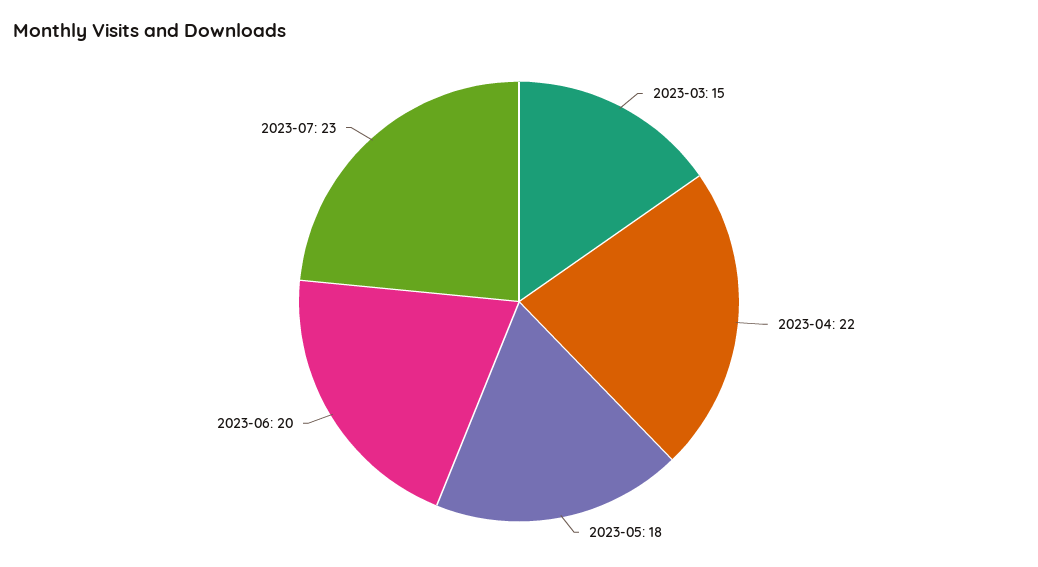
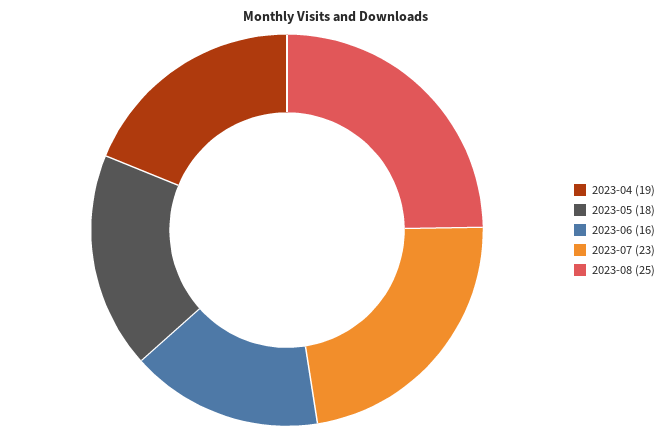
2023-03: 15 -> none
2023-04: 22 -> 19
2023-06: 20 -> 16
2023-08: none -> 25

